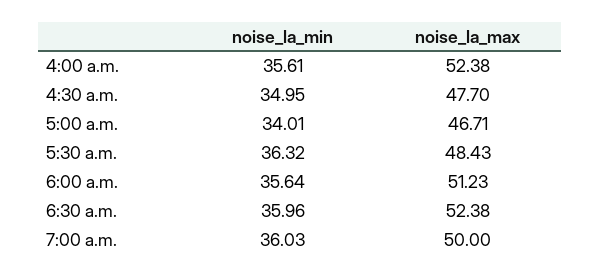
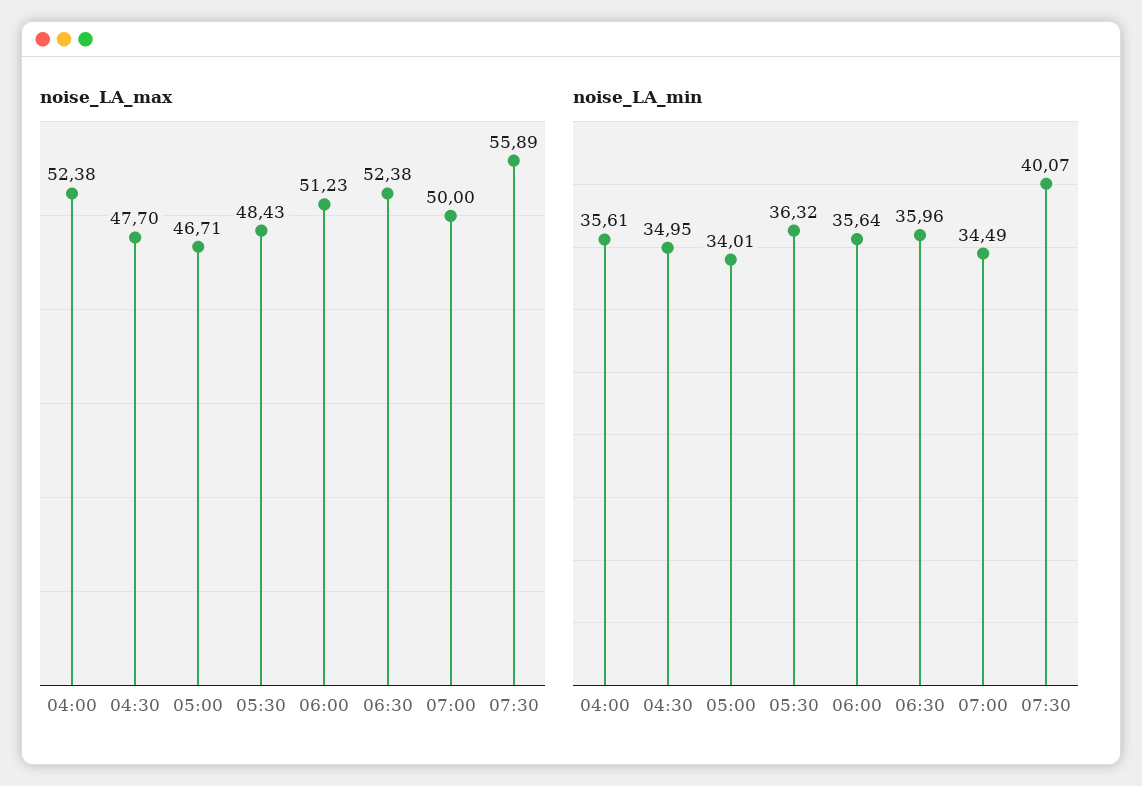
noise_la_min, 7:00 a.m.: 36.03 -> 34.49
noise_la_max, 07:30: none -> 55.89
noise_la_min, 07:30: none -> 40.07

